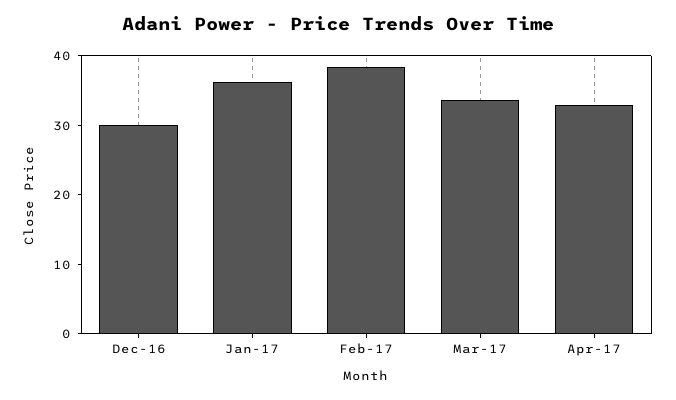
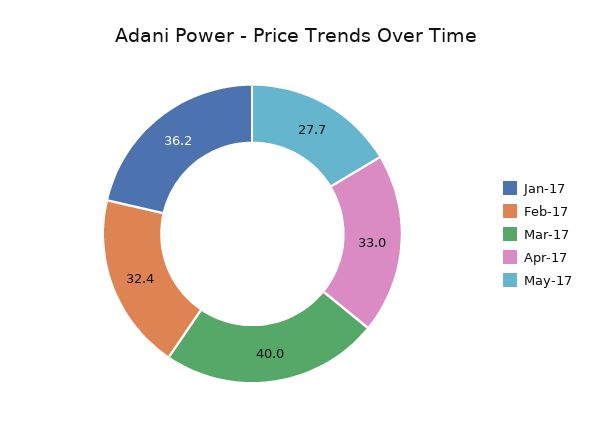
Dec-16: 30 -> none
Feb-17: 38 -> 32.4
Mar-17: 34 -> 40
May-17: none -> 27.7

